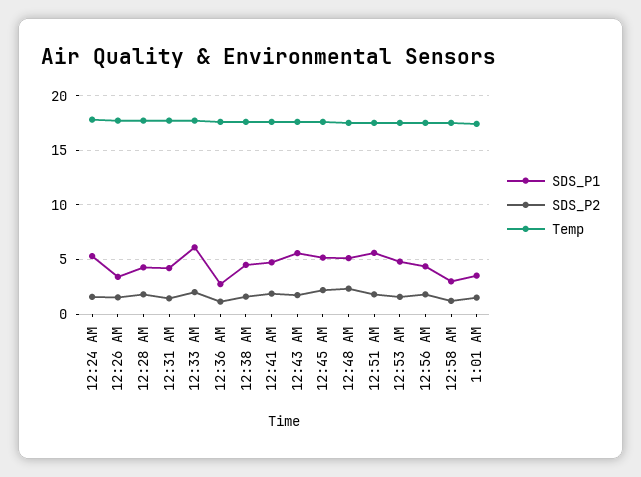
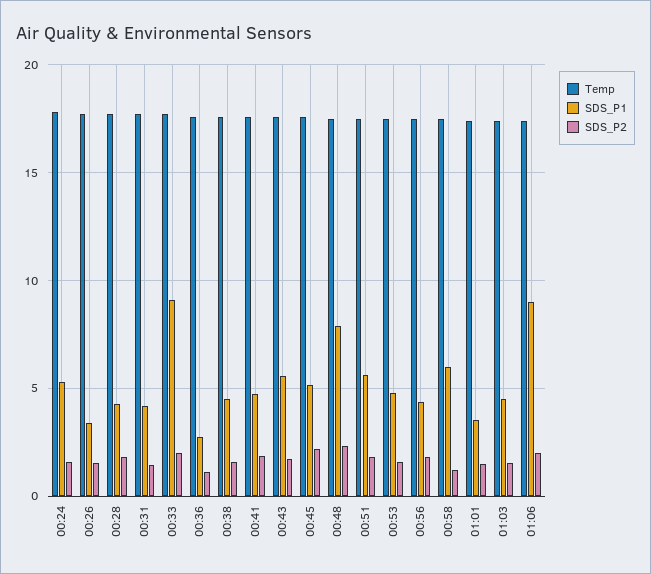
SDS_P1, 12:33 AM: 6 -> 9
SDS_P1, 12:48 AM: 5 -> 8
SDS_P1, 12:58 AM: 3 -> 6
Temp, 01:03: none -> 17.5
SDS_P1, 01:03: none -> 4.5
SDS_P2, 01:03: none -> 1.5
Temp, 01:06: none -> 17.5
SDS_P1, 01:06: none -> 9
SDS_P2, 01:06: none -> 2

